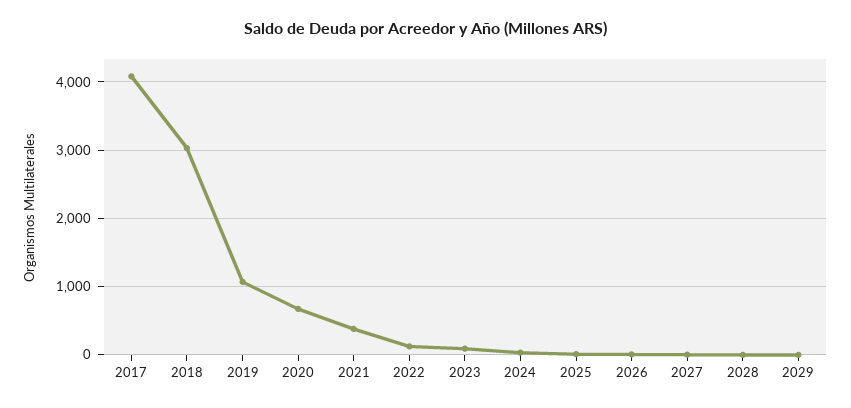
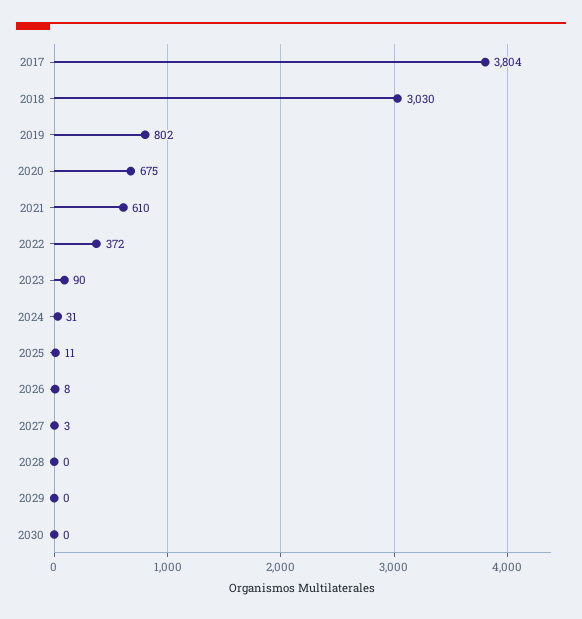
2017: 4100 -> 3804
2019: 1100 -> 802
2021: 400 -> 610
2022: 100 -> 372
2030: none -> 0

